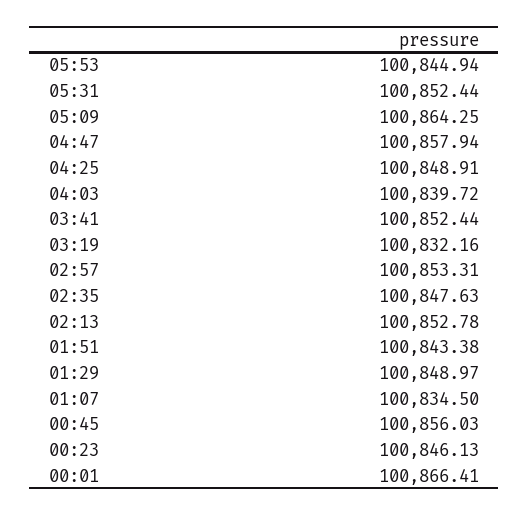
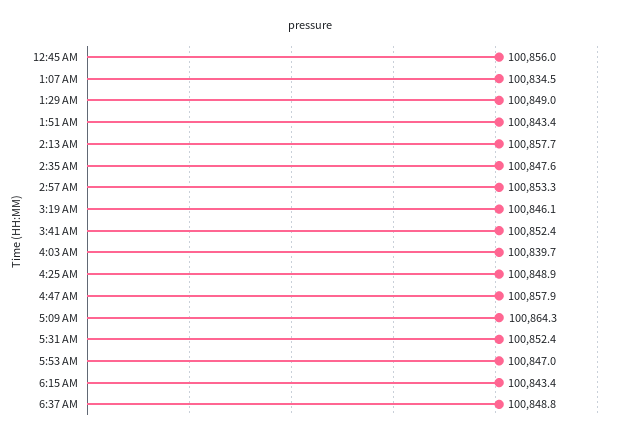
05:53: 100844.94 -> 100847
03:19: 100832.16 -> 100846.1
02:13: 100852.78 -> 100857.7
00:23: 100846.13 -> none
00:01: 100866.41 -> none
6:15 AM: none -> 100843.4
6:37 AM: none -> 100848.8

